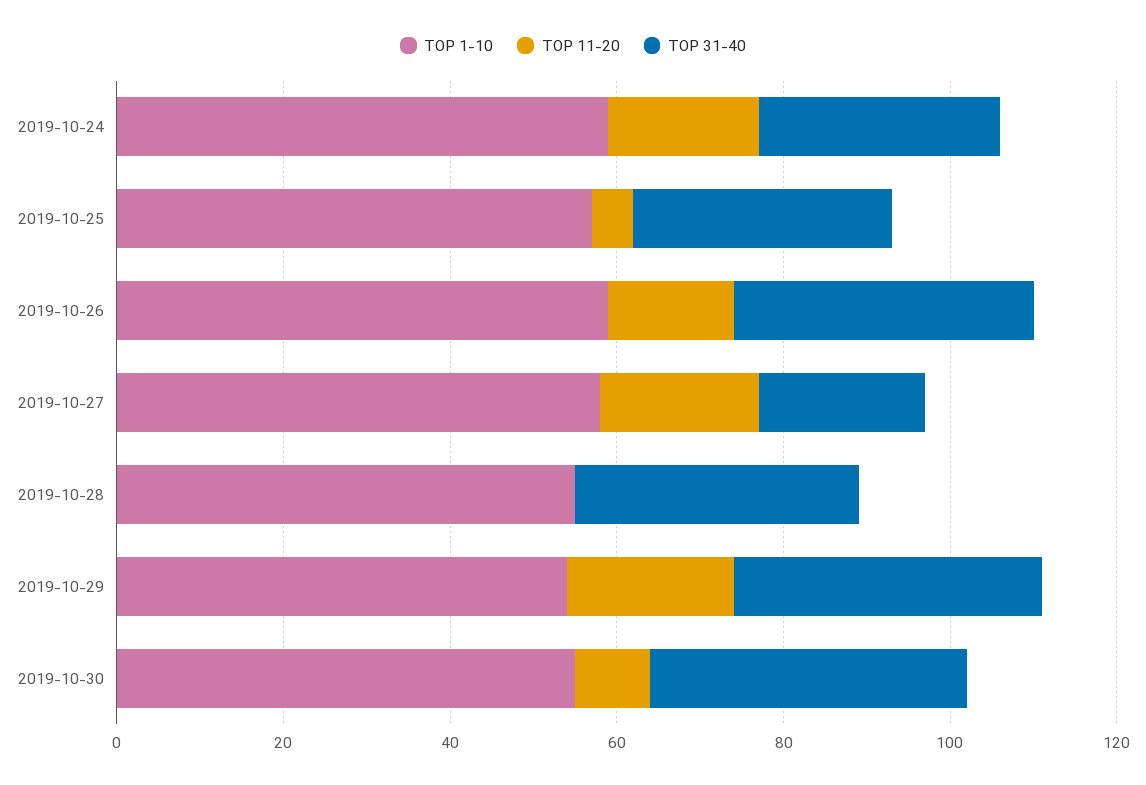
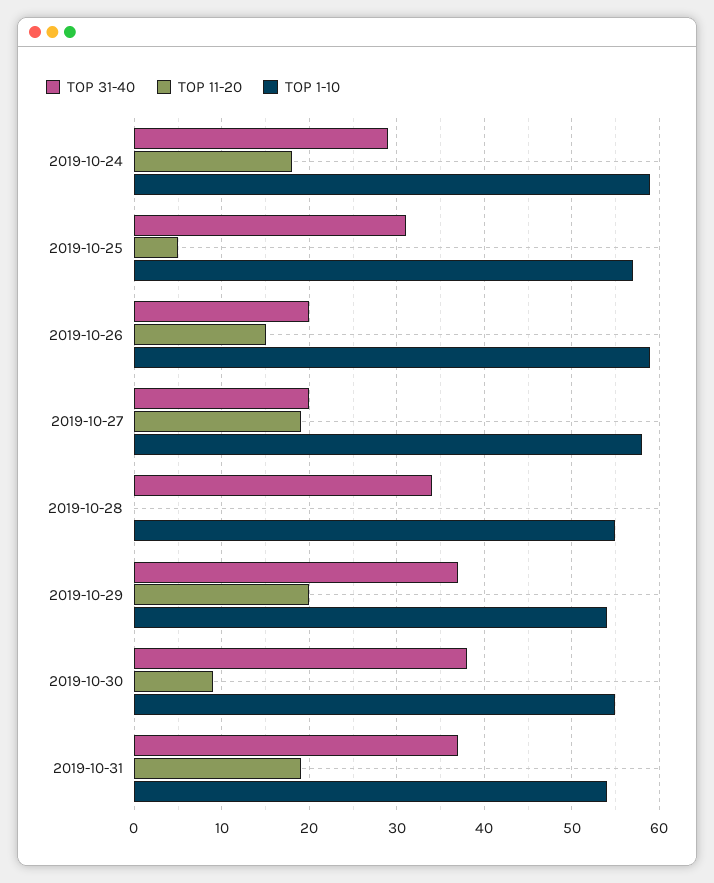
TOP 31-40, 2019-10-26: 35 -> 20
TOP 31-40, 2019-10-31: none -> 37
TOP 11-20, 2019-10-31: none -> 19
TOP 1-10, 2019-10-31: none -> 54

